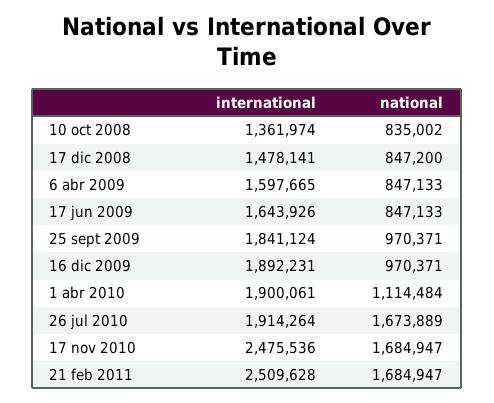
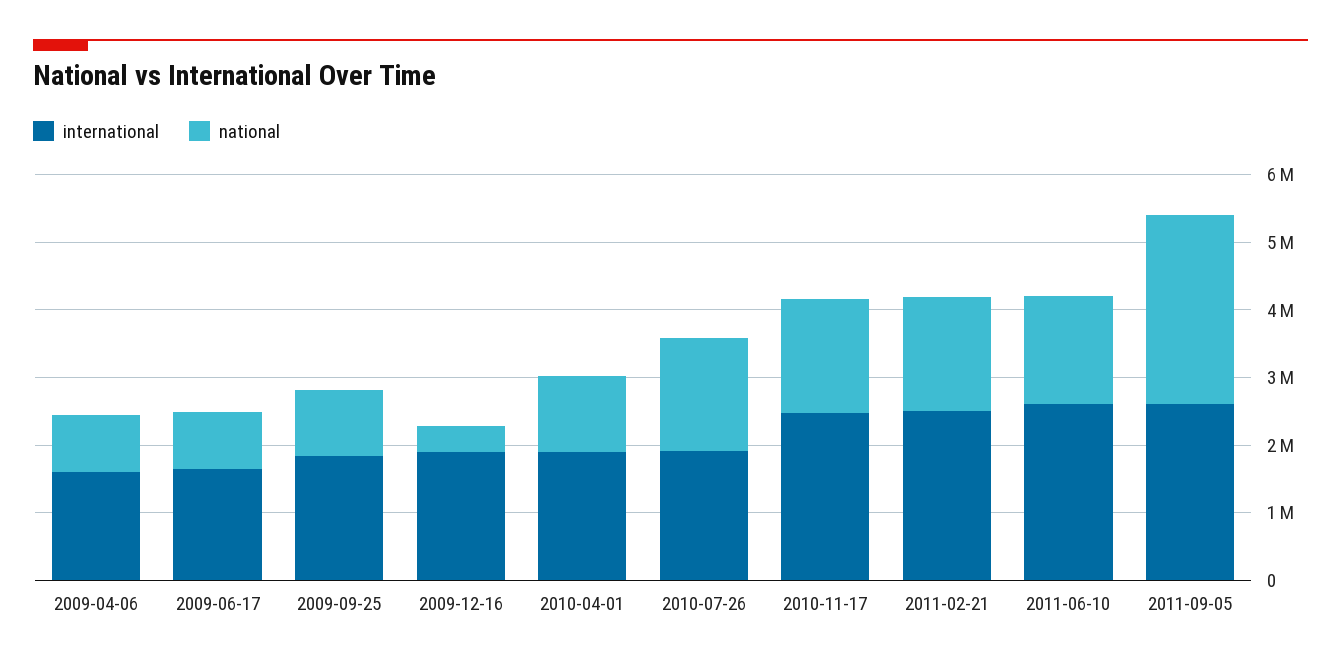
international, 10 oct 2008: 1361974 -> none
national, 10 oct 2008: 835002 -> none
international, 17 dic 2008: 1478141 -> none
national, 17 dic 2008: 847200 -> none
national, 16 dic 2009: 970371 -> 400000
international, 2011-06-10: none -> 2600000
national, 2011-06-10: none -> 1600000
international, 2011-09-05: none -> 2600000
national, 2011-09-05: none -> 2800000

